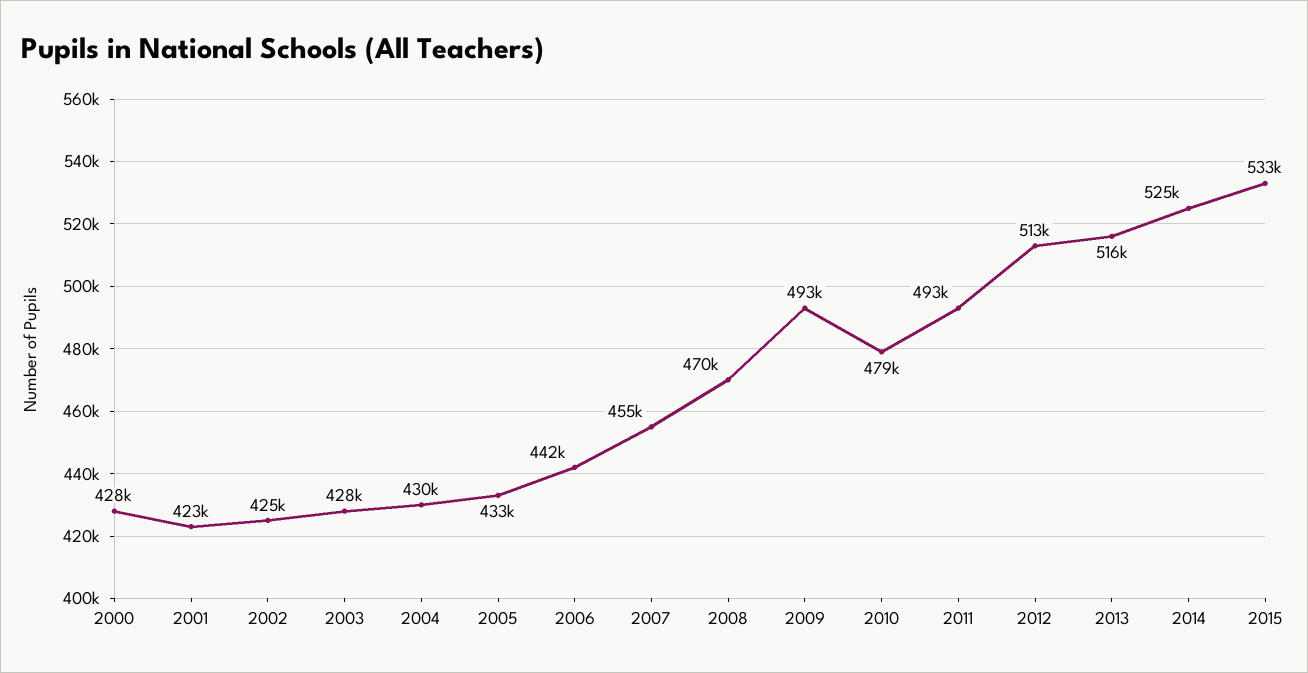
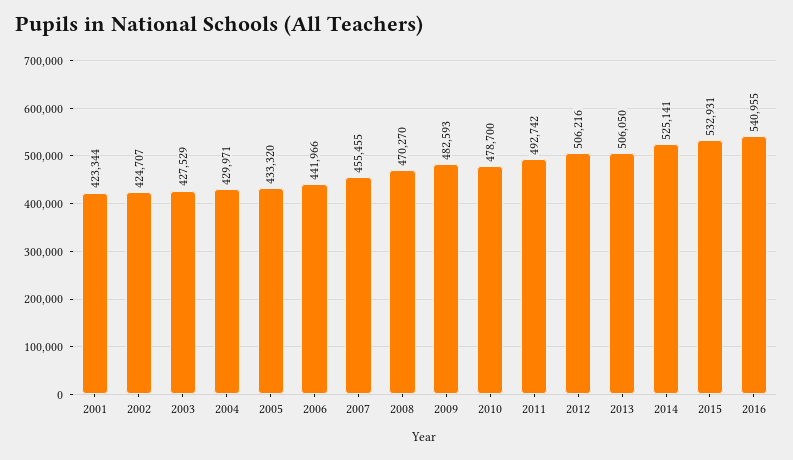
2000: 428000 -> none
2009: 493000 -> 482593
2012: 513000 -> 506216
2013: 516000 -> 506050
2016: none -> 540955

